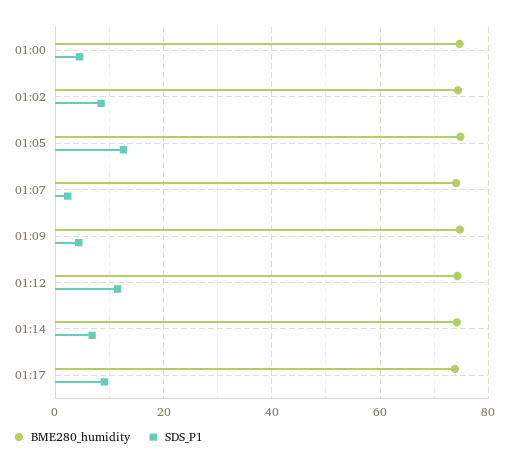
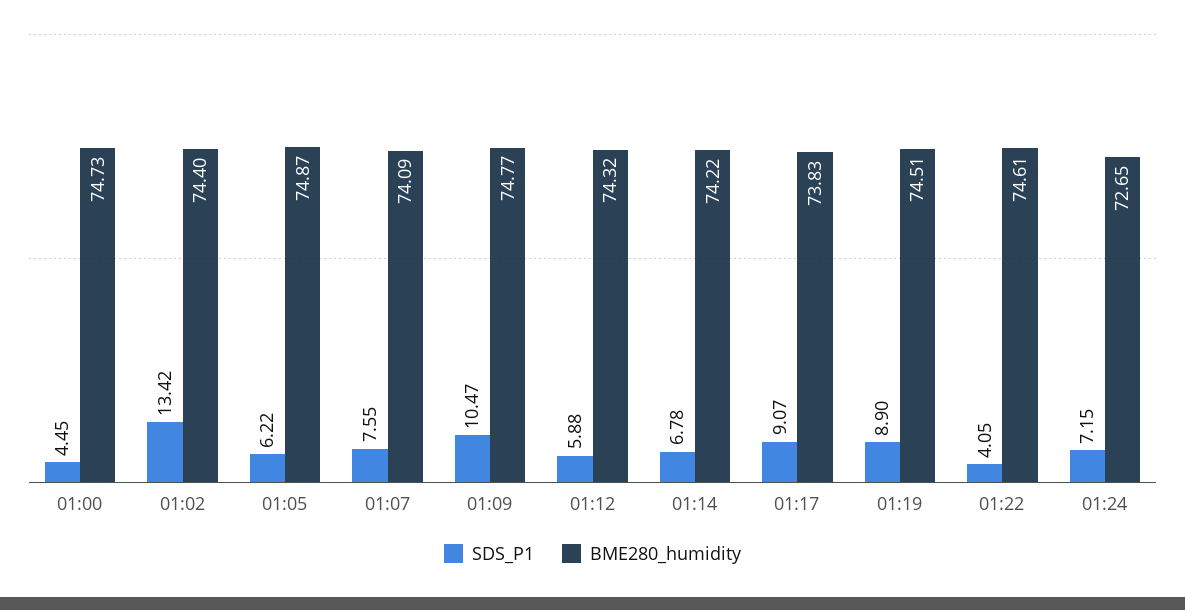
SDS_P1, 01:02: 8 -> 13.42
SDS_P1, 01:05: 12 -> 6.22
SDS_P1, 01:07: 2 -> 7.55
SDS_P1, 01:09: 4 -> 10.47
SDS_P1, 01:12: 12 -> 5.88
SDS_P1, 01:19: none -> 8.9
BME280_humidity, 01:19: none -> 74.51
SDS_P1, 01:22: none -> 4.05
BME280_humidity, 01:22: none -> 74.61
SDS_P1, 01:24: none -> 7.15
BME280_humidity, 01:24: none -> 72.65

